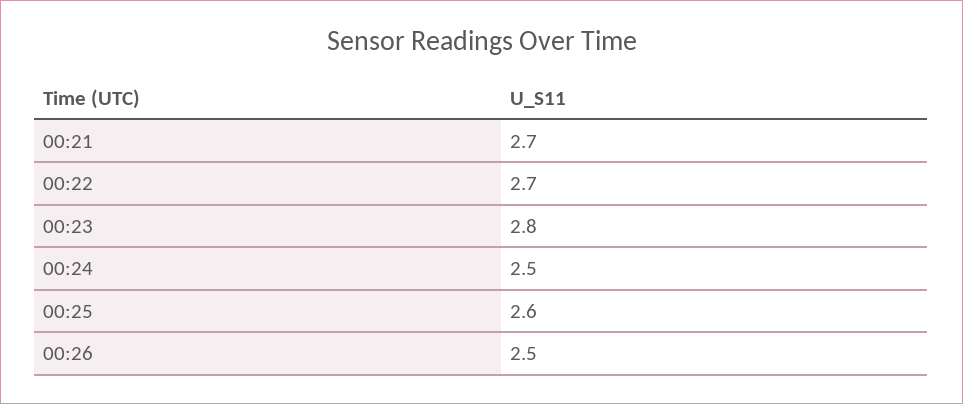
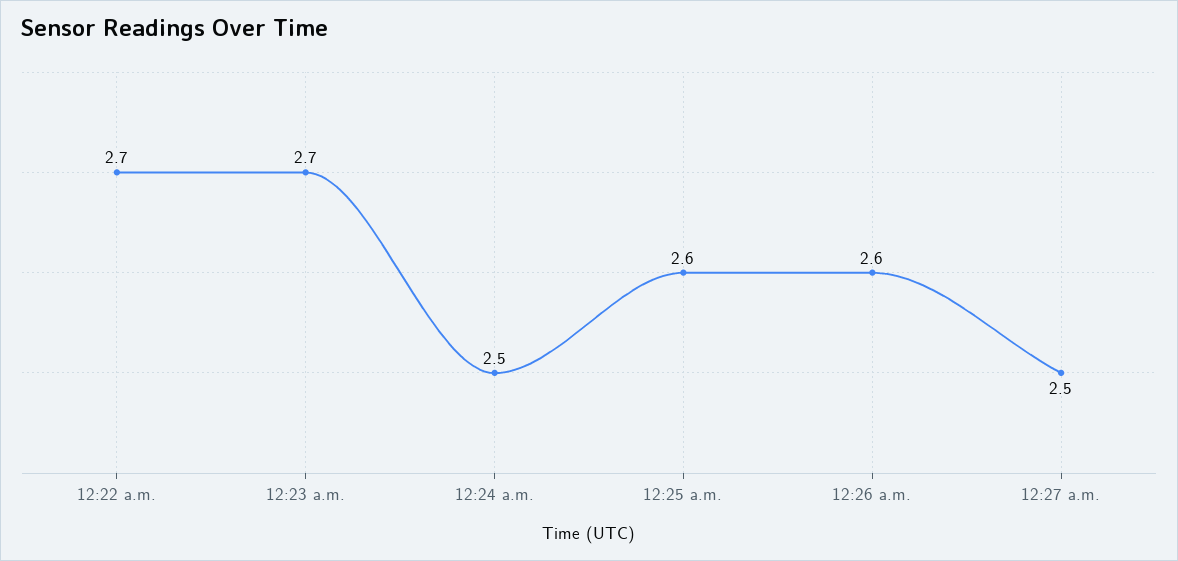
00:21: 2.7 -> none
00:23: 2.8 -> 2.7
00:26: 2.5 -> 2.6
12:27 a.m.: none -> 2.5

